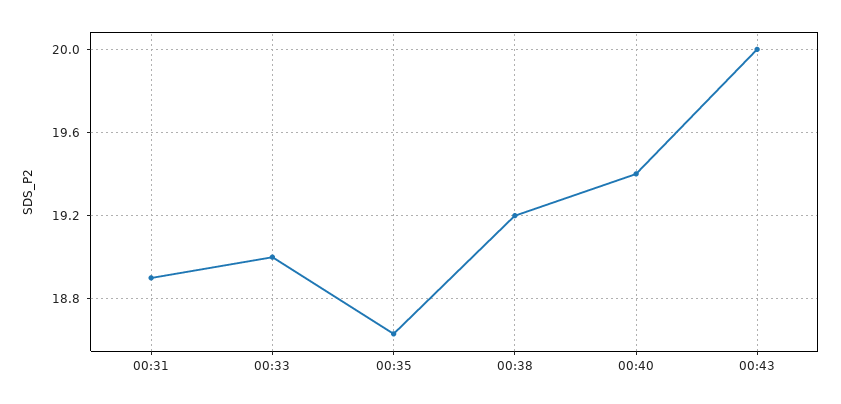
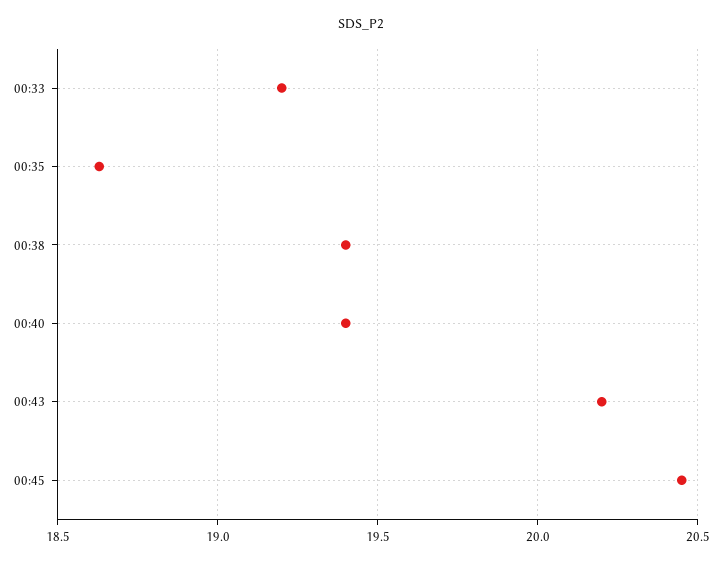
00:31: 18.9 -> none
00:33: 19 -> 19.2
00:38: 19.2 -> 19.4
00:43: 20 -> 20.2
00:45: none -> 20.45

